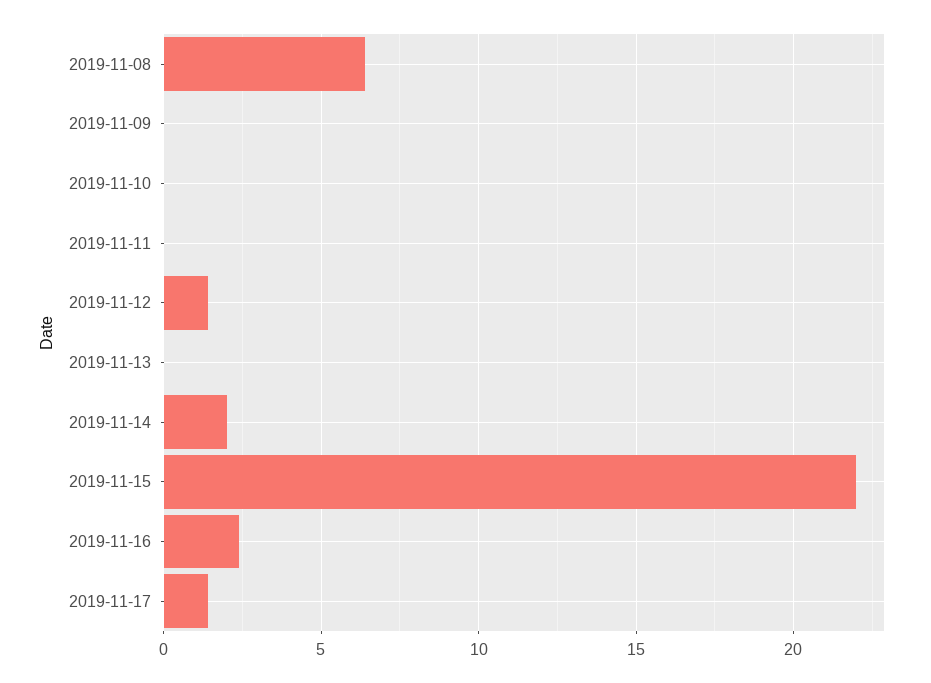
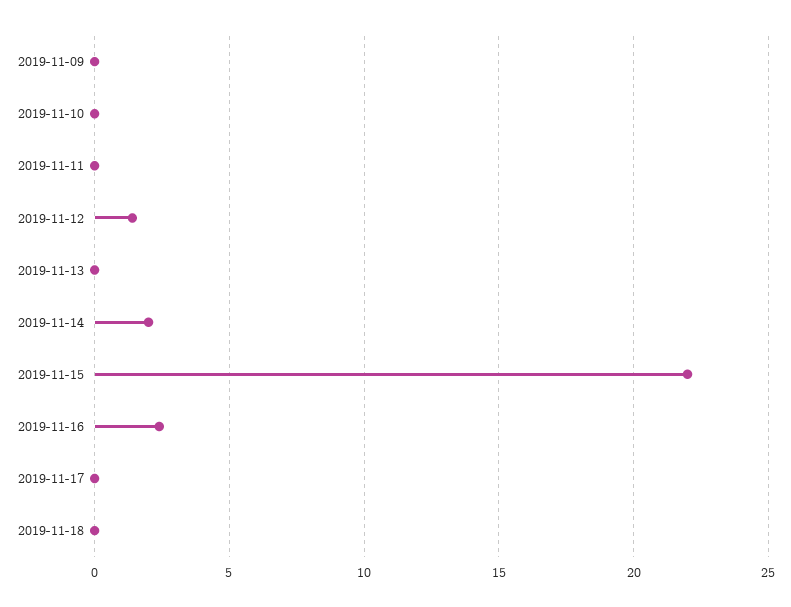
2019-11-08: 6.5 -> none
2019-11-17: 1.5 -> 0
2019-11-18: none -> 0

